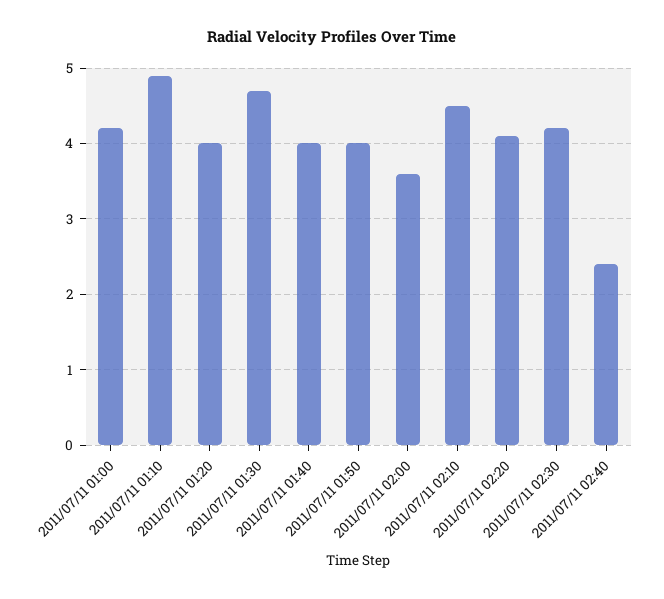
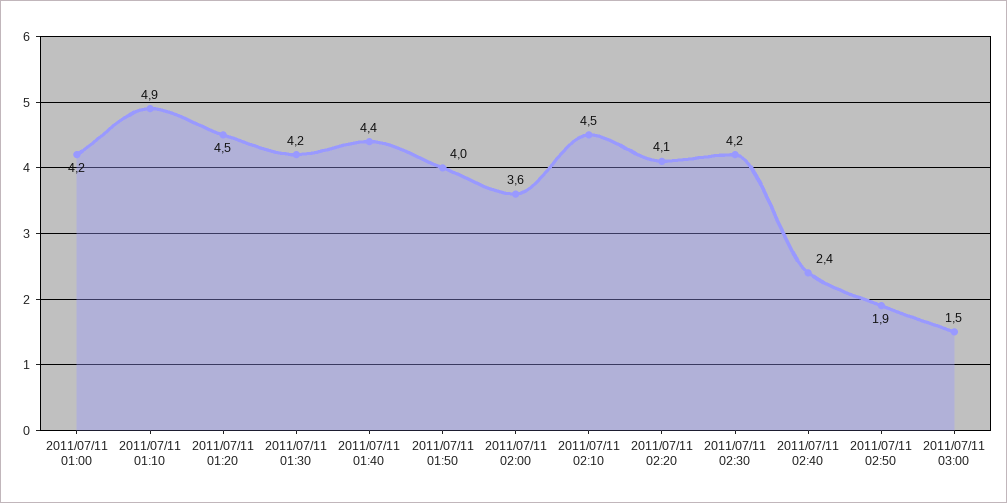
2011/07/11 01:20: 4 -> 4.5
2011/07/11 01:30: 4.7 -> 4.2
2011/07/11 01:40: 4 -> 4.4
2011/07/11 02:50: none -> 1.9
2011/07/11 03:00: none -> 1.5

